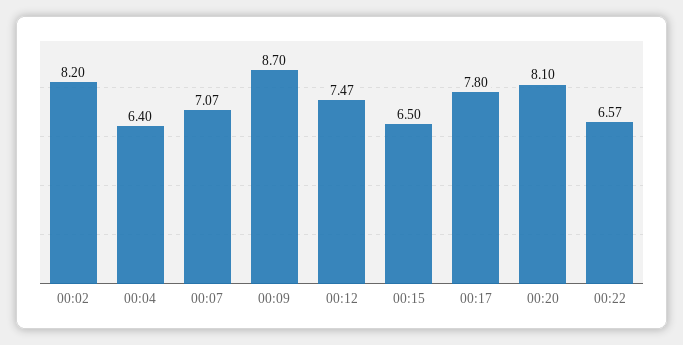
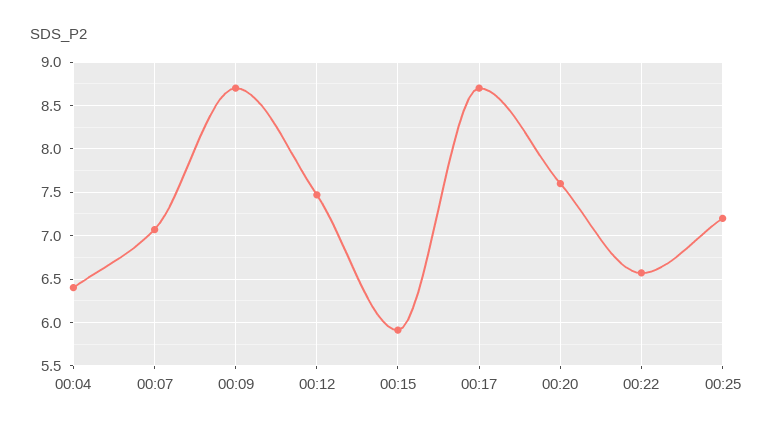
00:02: 8.2 -> none
00:15: 6.5 -> 5.9
00:17: 7.8 -> 8.7
00:20: 8.1 -> 7.6
00:25: none -> 7.2

